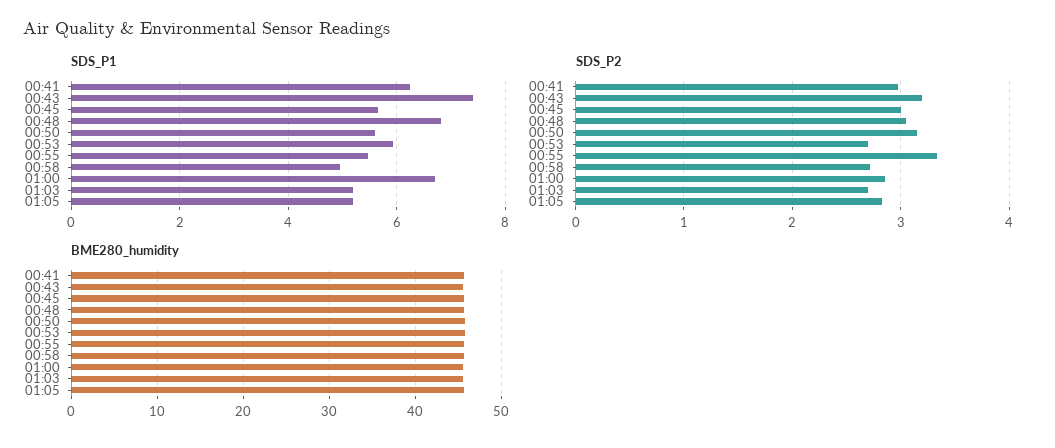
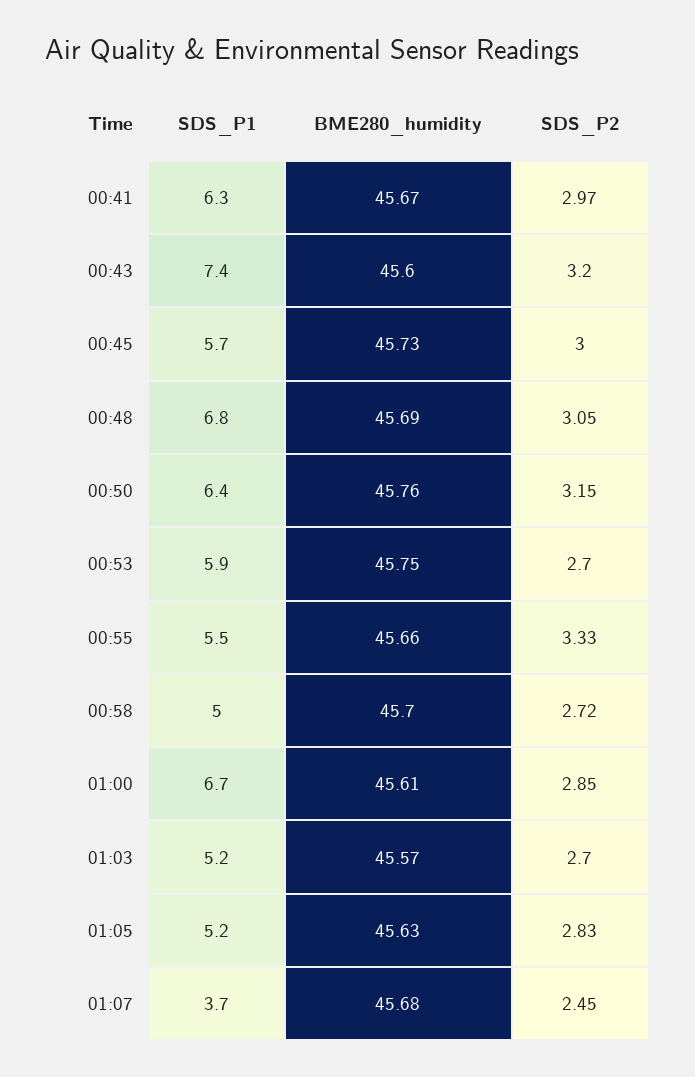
SDS_P1, 00:50: 5.6 -> 6.4
SDS_P1, 01:07: none -> 3.7
BME280_humidity, 01:07: none -> 45.68
SDS_P2, 01:07: none -> 2.45

